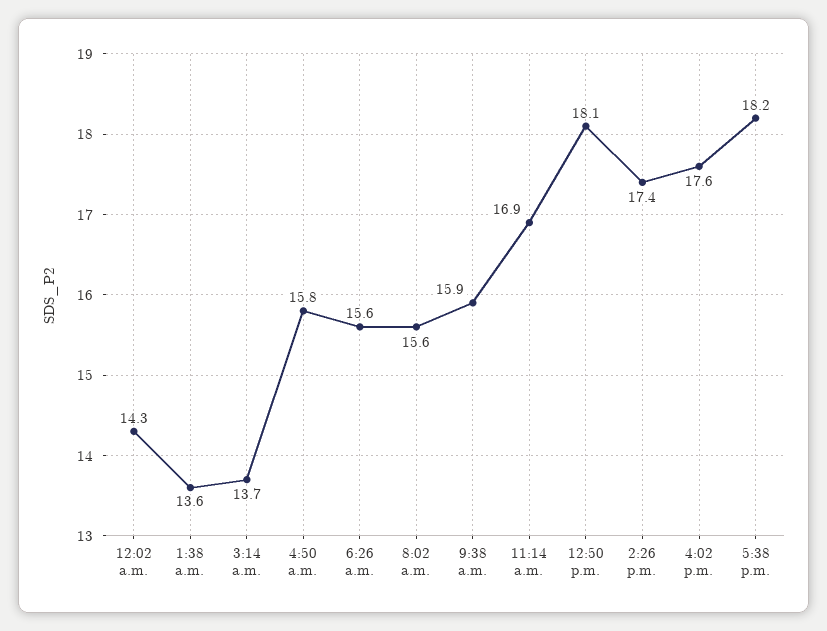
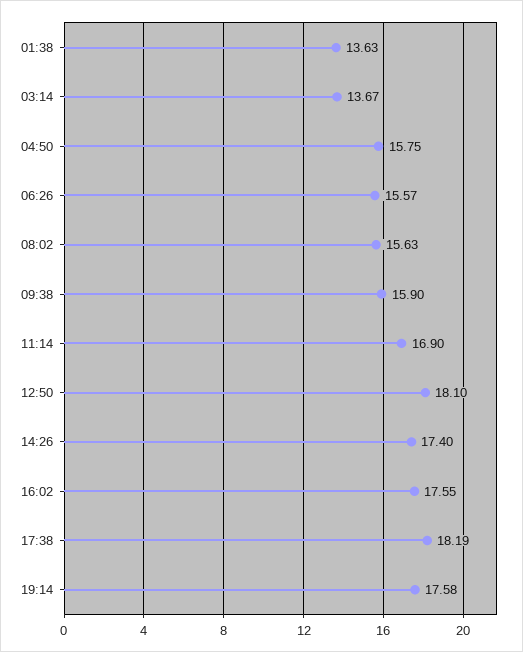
12:02 a.m.: 14.3 -> none
19:14: none -> 17.58

